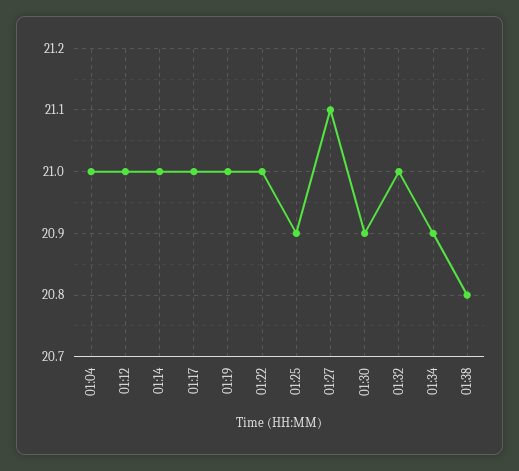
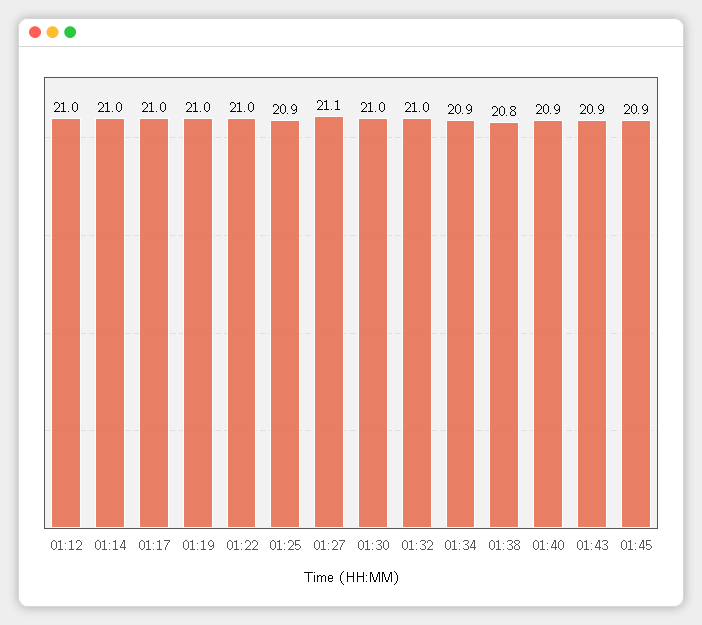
01:04: 21 -> none
01:30: 20.9 -> 21
01:40: none -> 20.9
01:43: none -> 20.9
01:45: none -> 20.9

